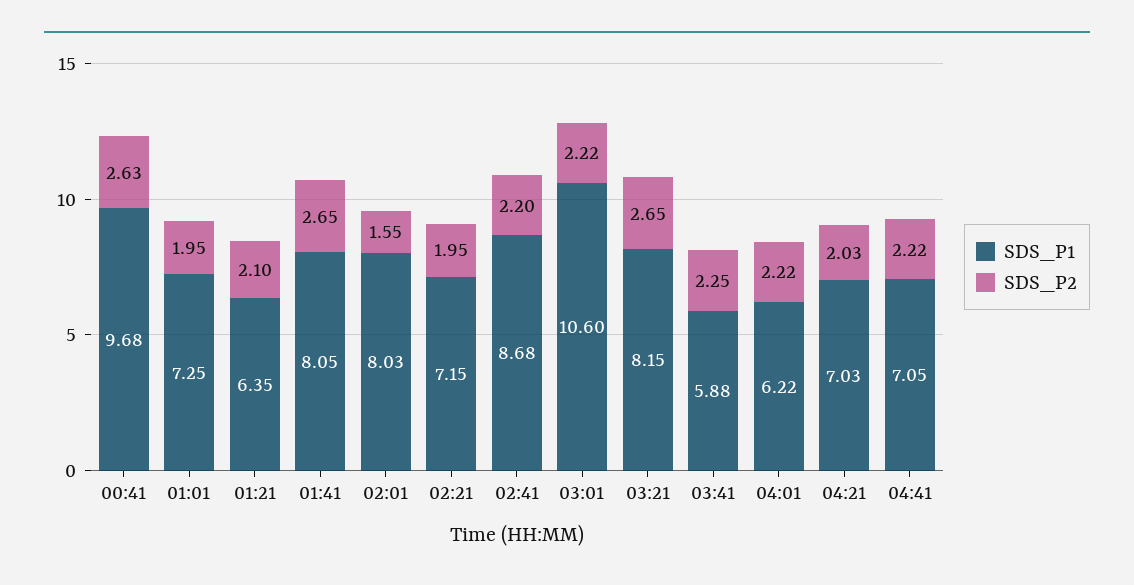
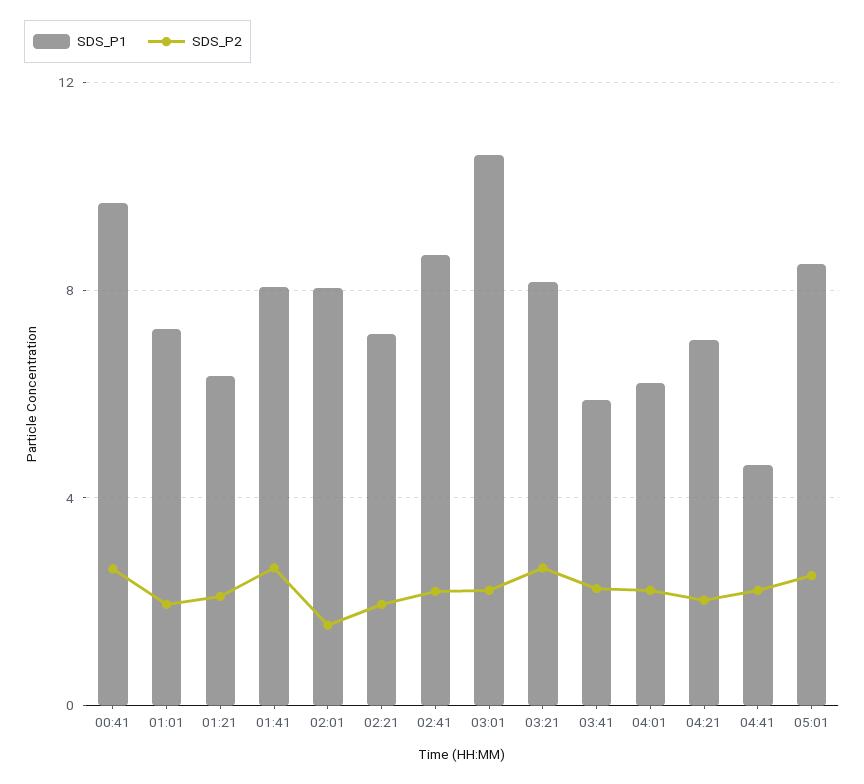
SDS_P1, 04:41: 7.05 -> 4.5
SDS_P1, 05:01: none -> 8.5
SDS_P2, 05:01: none -> 2.5

